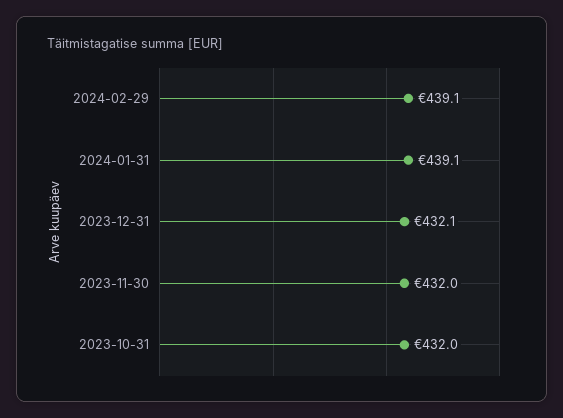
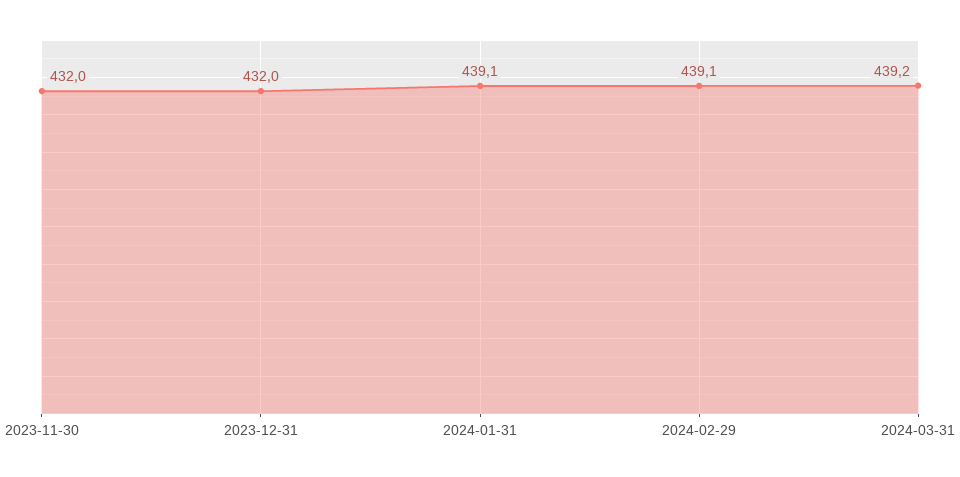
2023-12-31: 432.1 -> 432
2023-10-31: 432 -> none
2024-03-31: none -> 439.2

